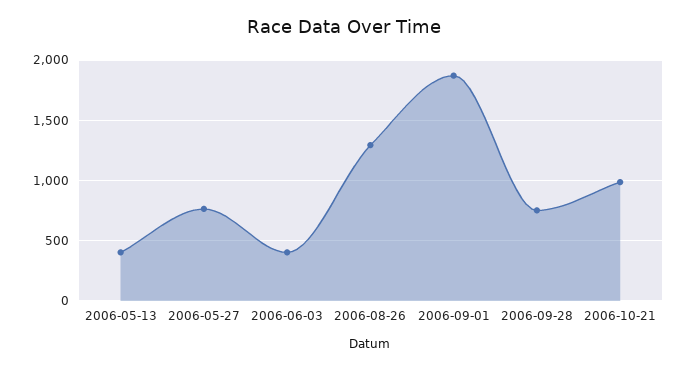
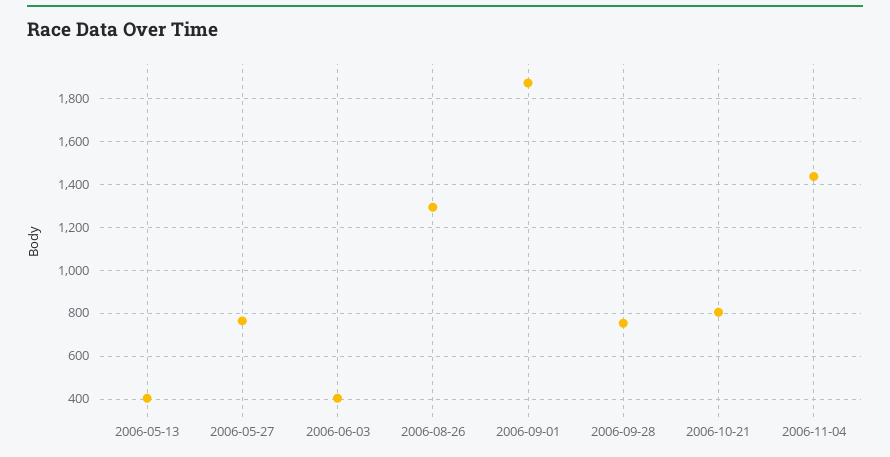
2006-10-21: 1000 -> 800
2006-11-04: none -> 1450

